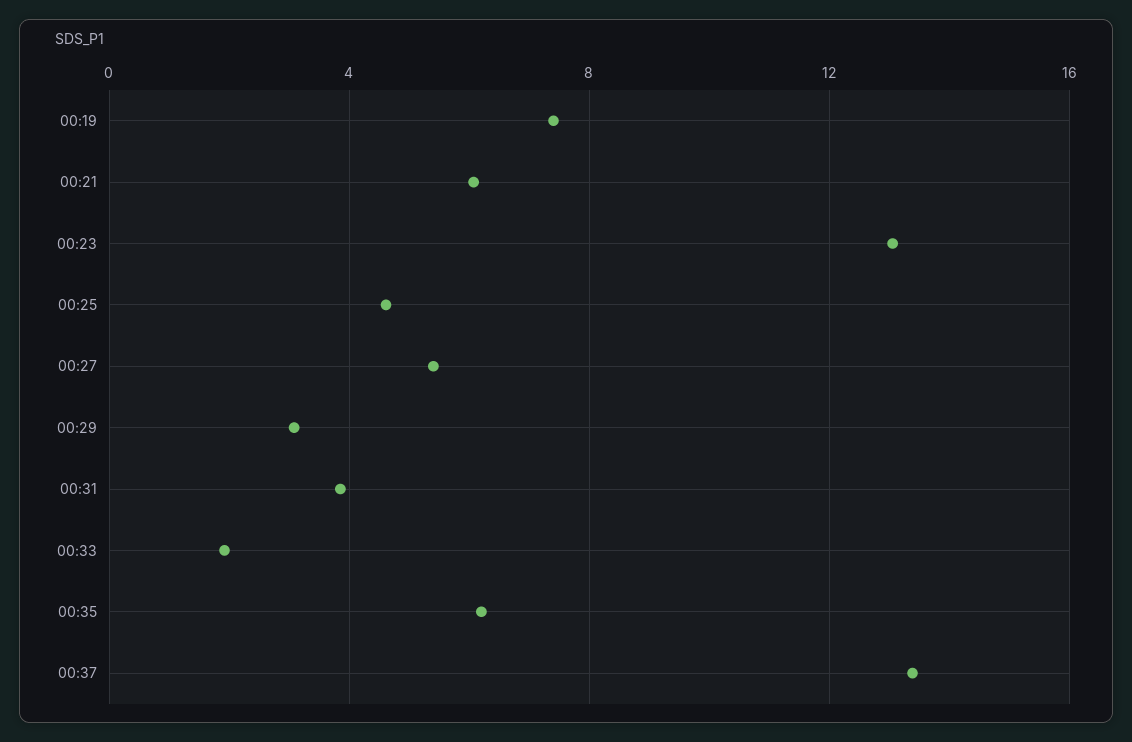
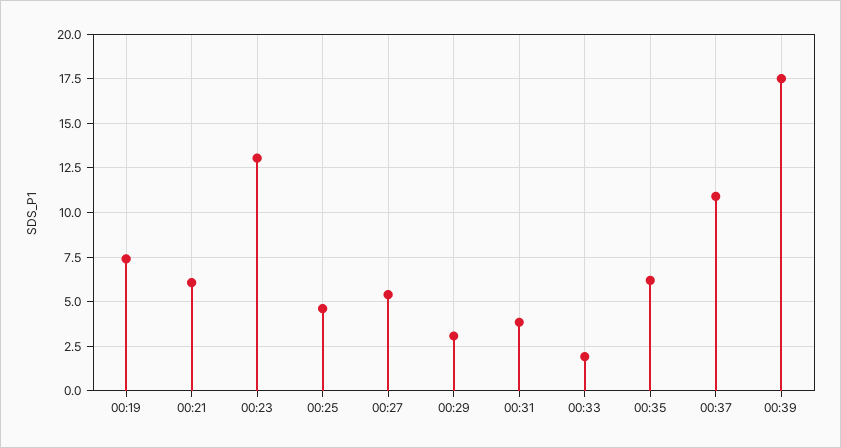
00:37: 13.5 -> 11
00:39: none -> 17.5

